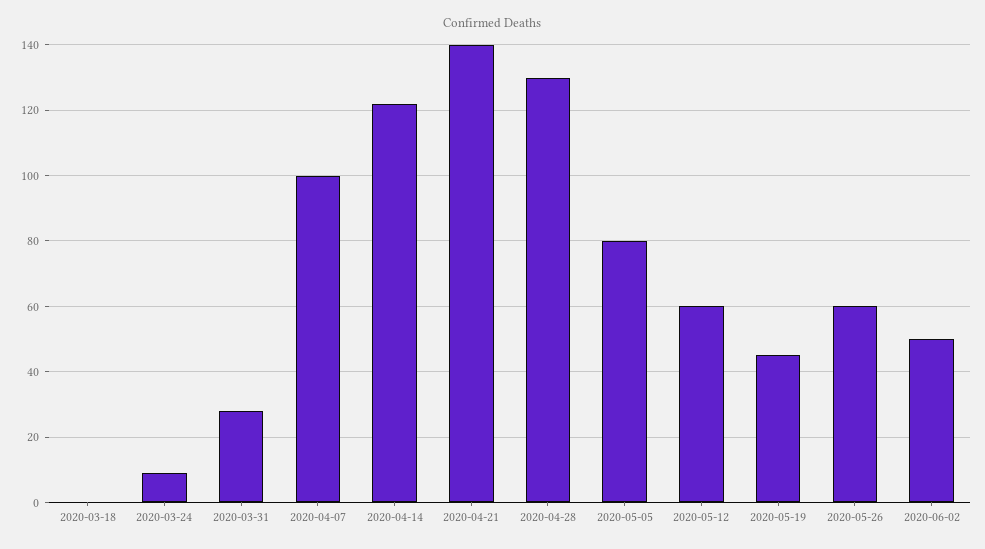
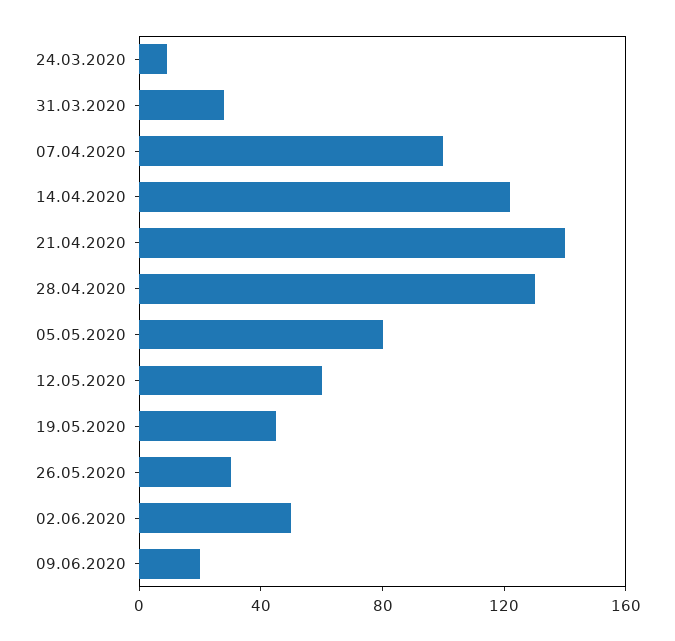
2020-03-18: 0 -> none
2020-05-26: 60 -> 30
09.06.2020: none -> 20

